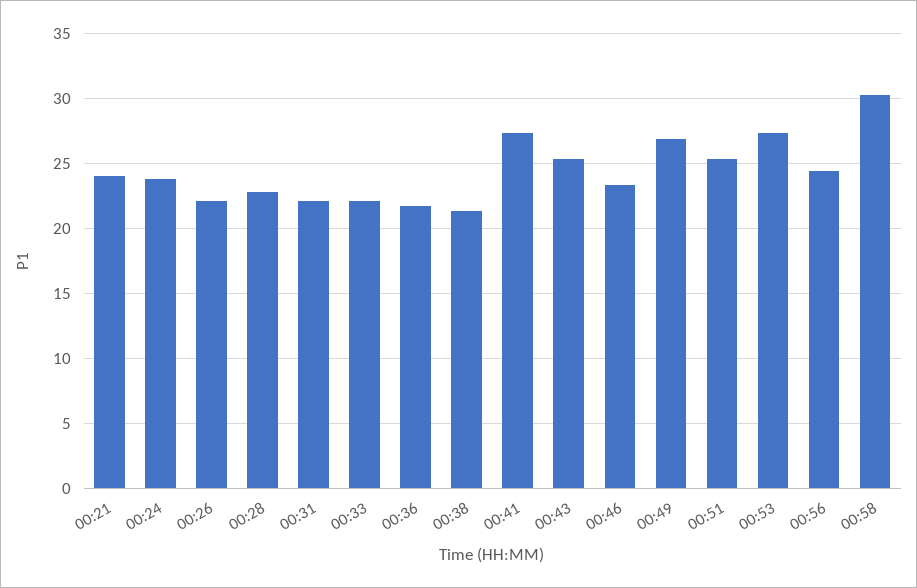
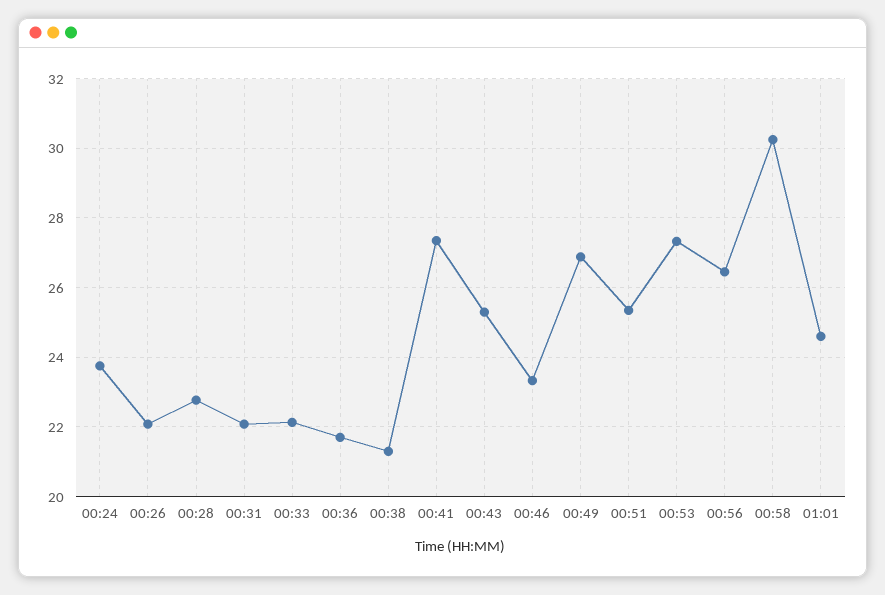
00:21: 24 -> none
00:56: 24.5 -> 26.4
01:01: none -> 24.6

